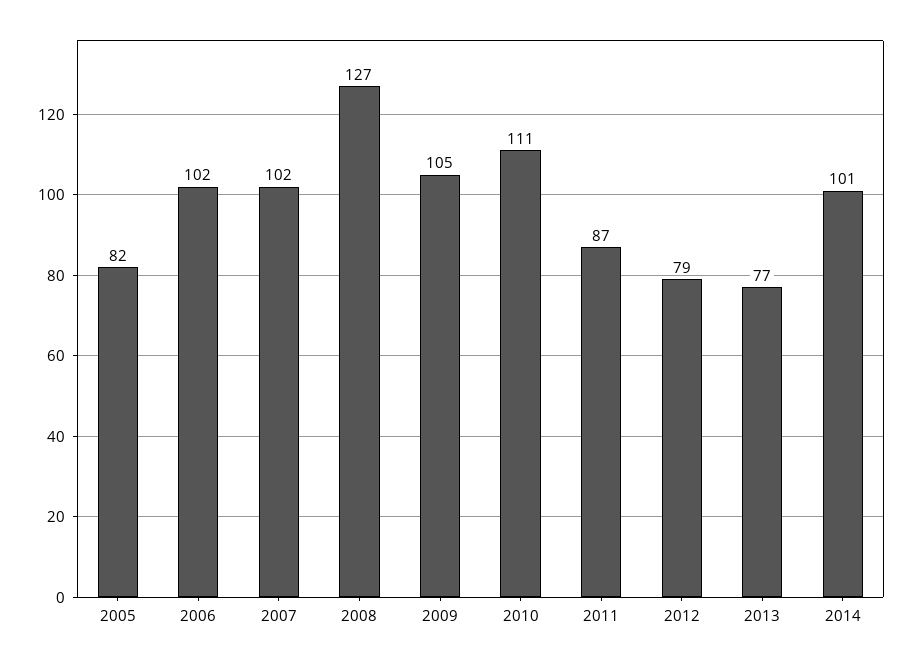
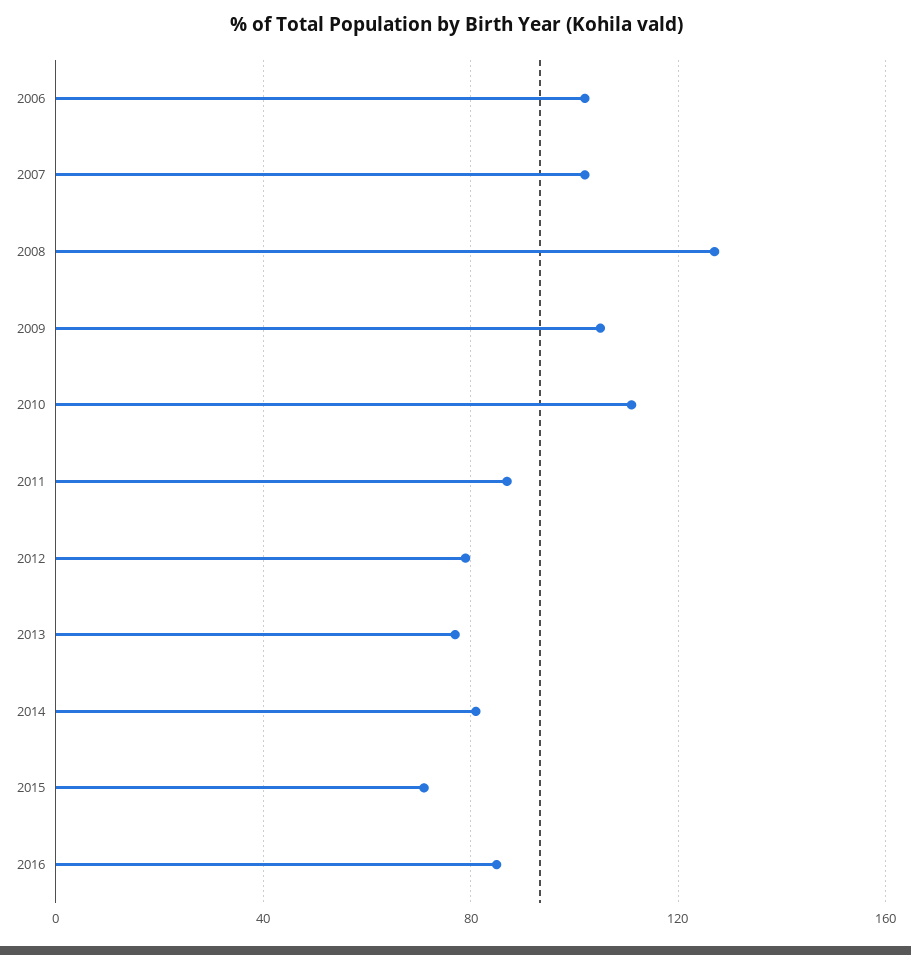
2005: 82 -> none
2014: 101 -> 80
2015: none -> 70
2016: none -> 85

